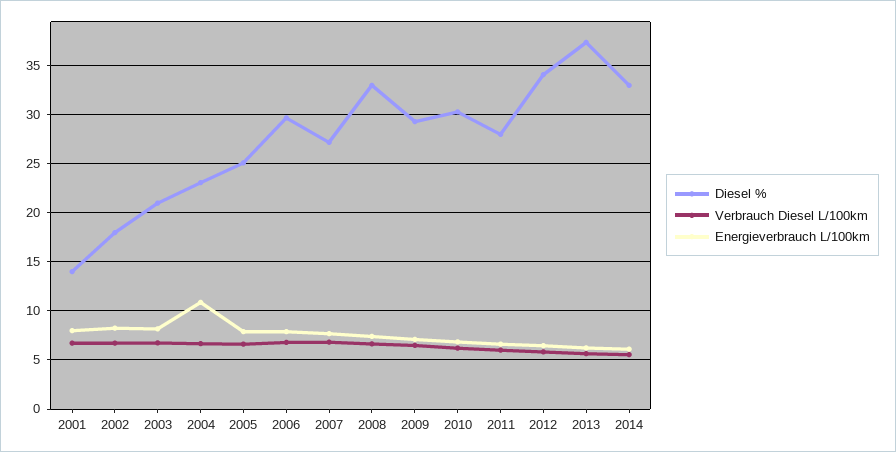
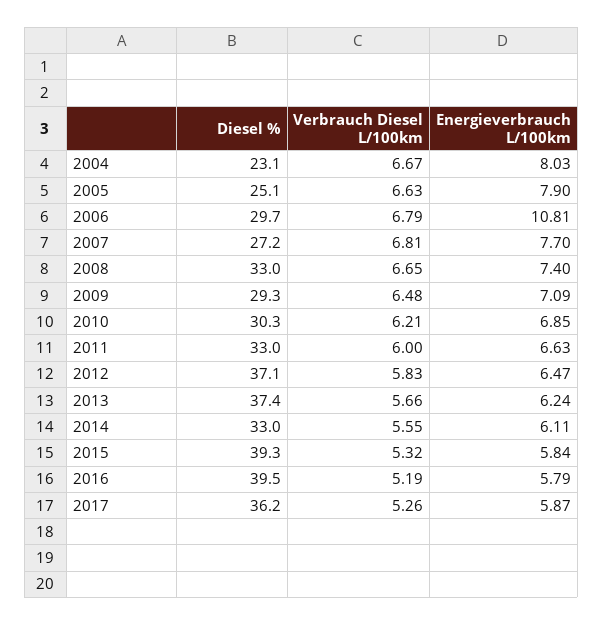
Diesel %, 2001: 14 -> none
Verbrauch Diesel L/100km, 2001: 7 -> none
Energieverbrauch L/100km, 2001: 8 -> none
Diesel %, 2002: 18 -> none
Verbrauch Diesel L/100km, 2002: 7 -> none
Energieverbrauch L/100km, 2002: 8 -> none
Diesel %, 2003: 21 -> none
Verbrauch Diesel L/100km, 2003: 7 -> none
Energieverbrauch L/100km, 2003: 8 -> none
Energieverbrauch L/100km, 2004: 11 -> 8.03
Energieverbrauch L/100km, 2006: 8 -> 10.81
Diesel %, 2011: 28 -> 33
Diesel %, 2012: 34 -> 37.1
Diesel %, 2015: none -> 39.3
Verbrauch Diesel L/100km, 2015: none -> 5.32
Energieverbrauch L/100km, 2015: none -> 5.84
Diesel %, 2016: none -> 39.5
Verbrauch Diesel L/100km, 2016: none -> 5.19
Energieverbrauch L/100km, 2016: none -> 5.79
Diesel %, 2017: none -> 36.2
Verbrauch Diesel L/100km, 2017: none -> 5.26
Energieverbrauch L/100km, 2017: none -> 5.87

